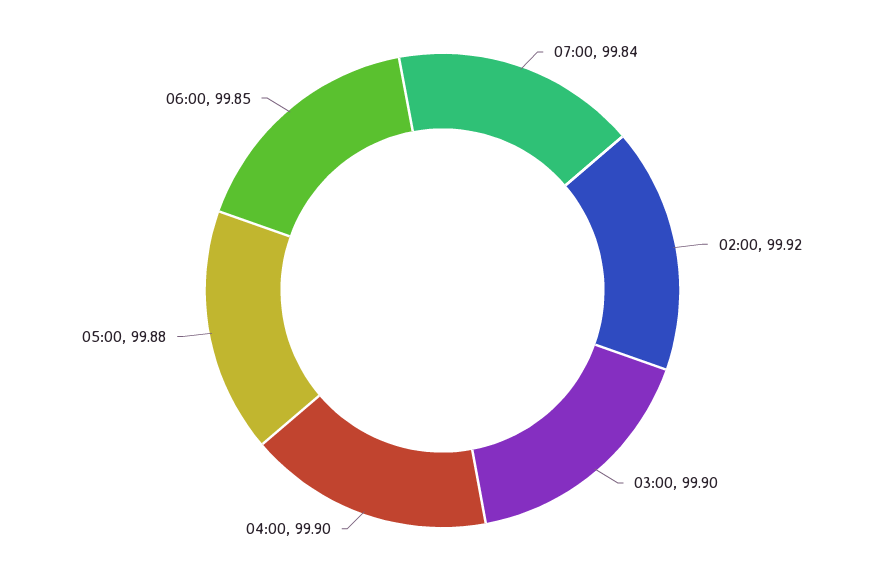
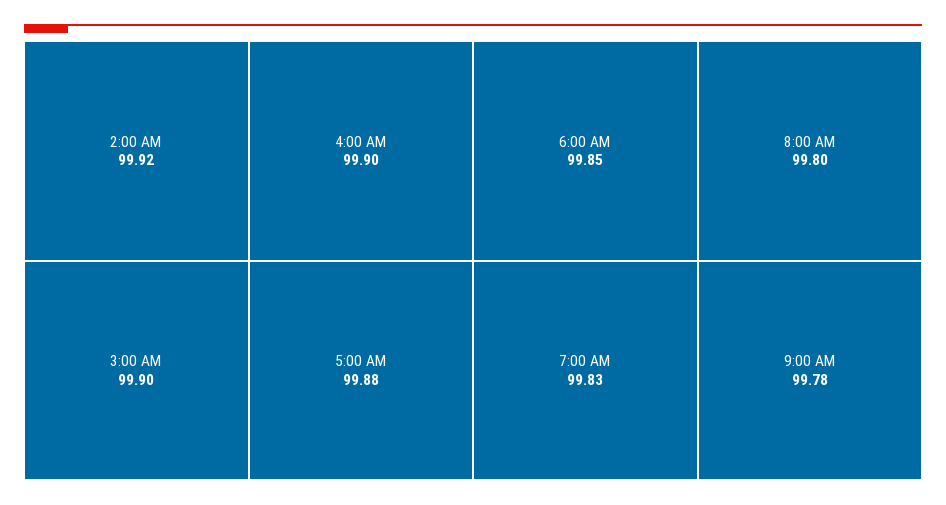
07:00: 99.84 -> 99.83
8:00 AM: none -> 99.8
9:00 AM: none -> 99.78

